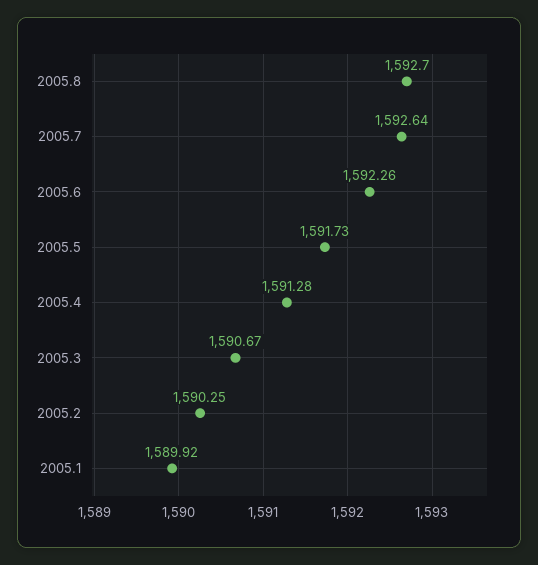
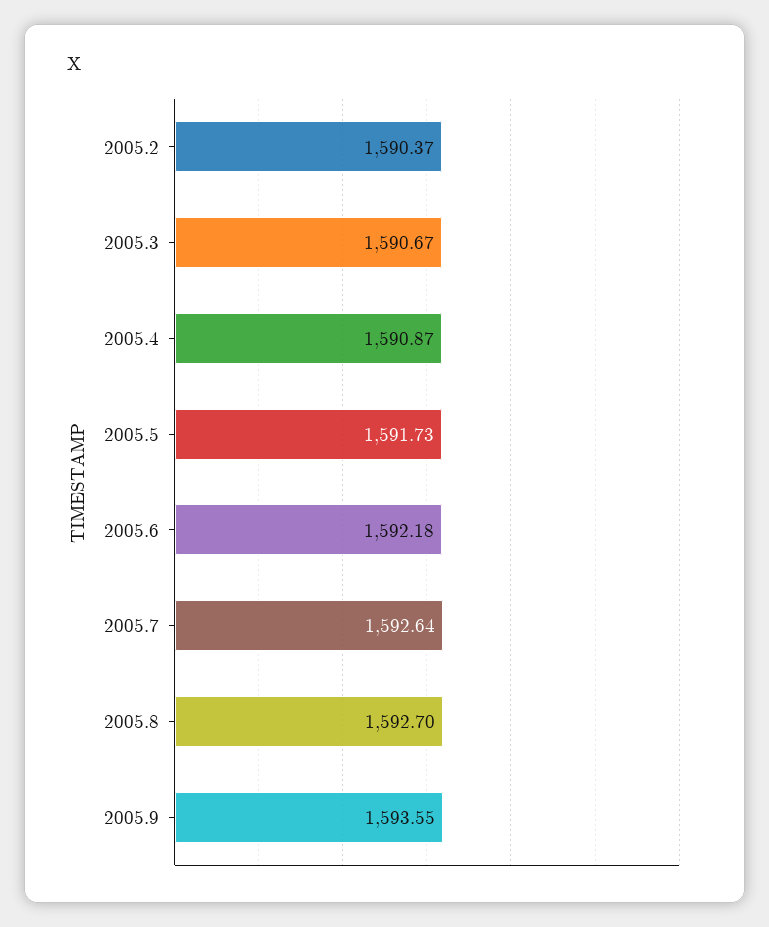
2005.6: 1592.26 -> 1592.18
2005.4: 1591.28 -> 1590.87
2005.2: 1590.25 -> 1590.37
2005.1: 1589.92 -> none
2005.9: none -> 1593.55

